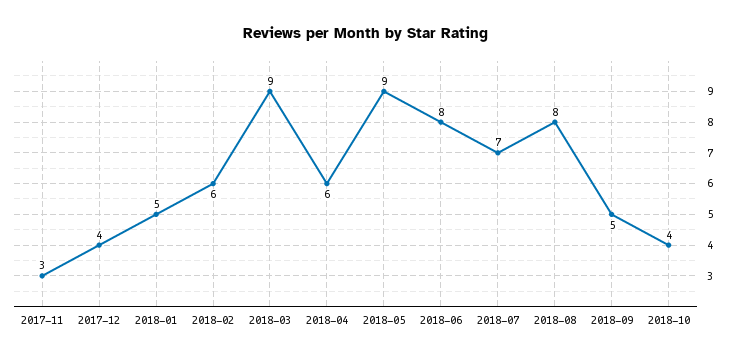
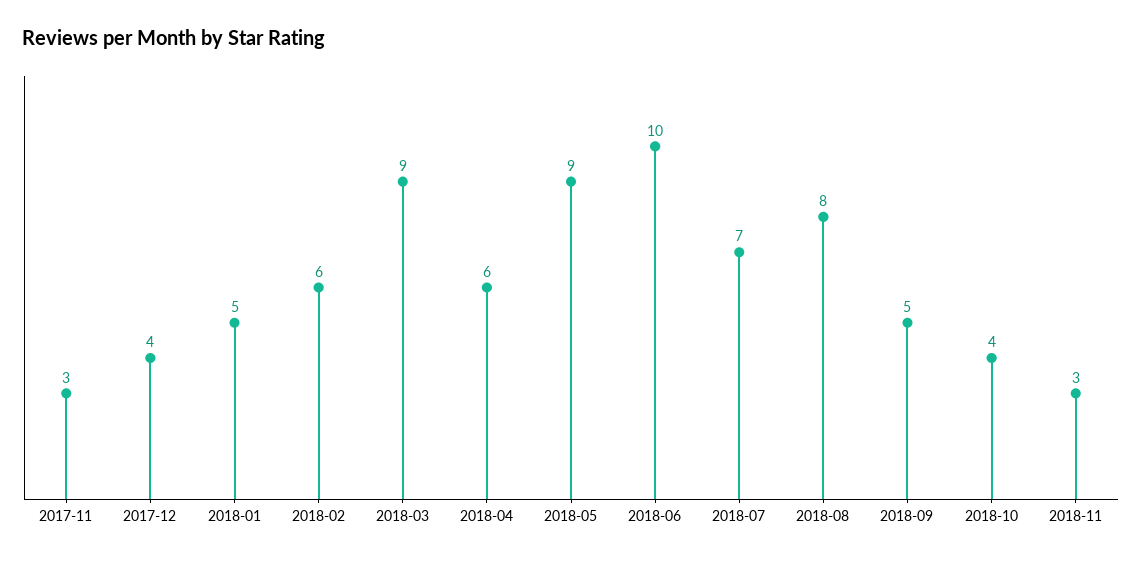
2018-06: 8 -> 10
2018-11: none -> 3

